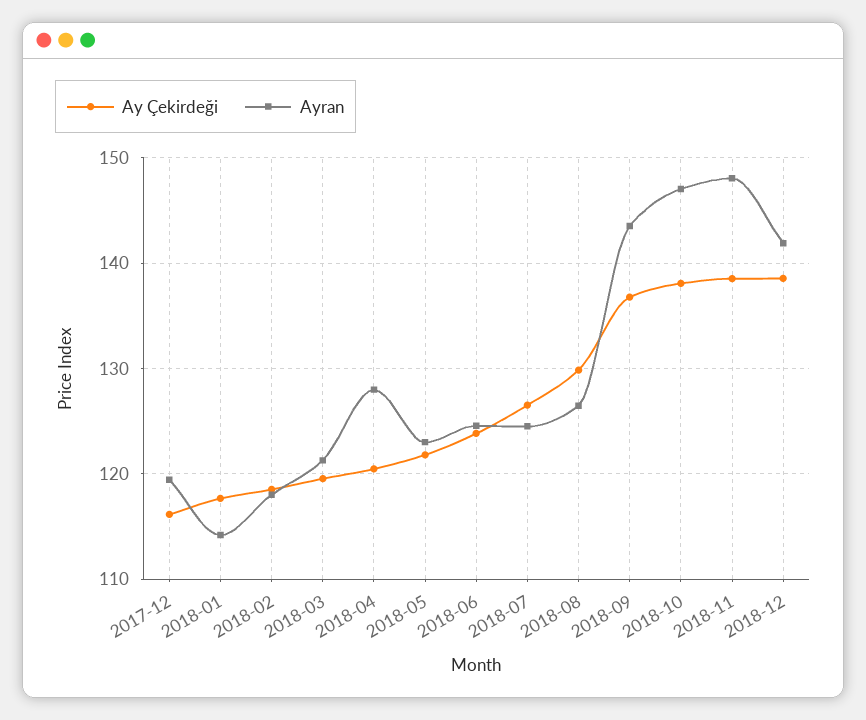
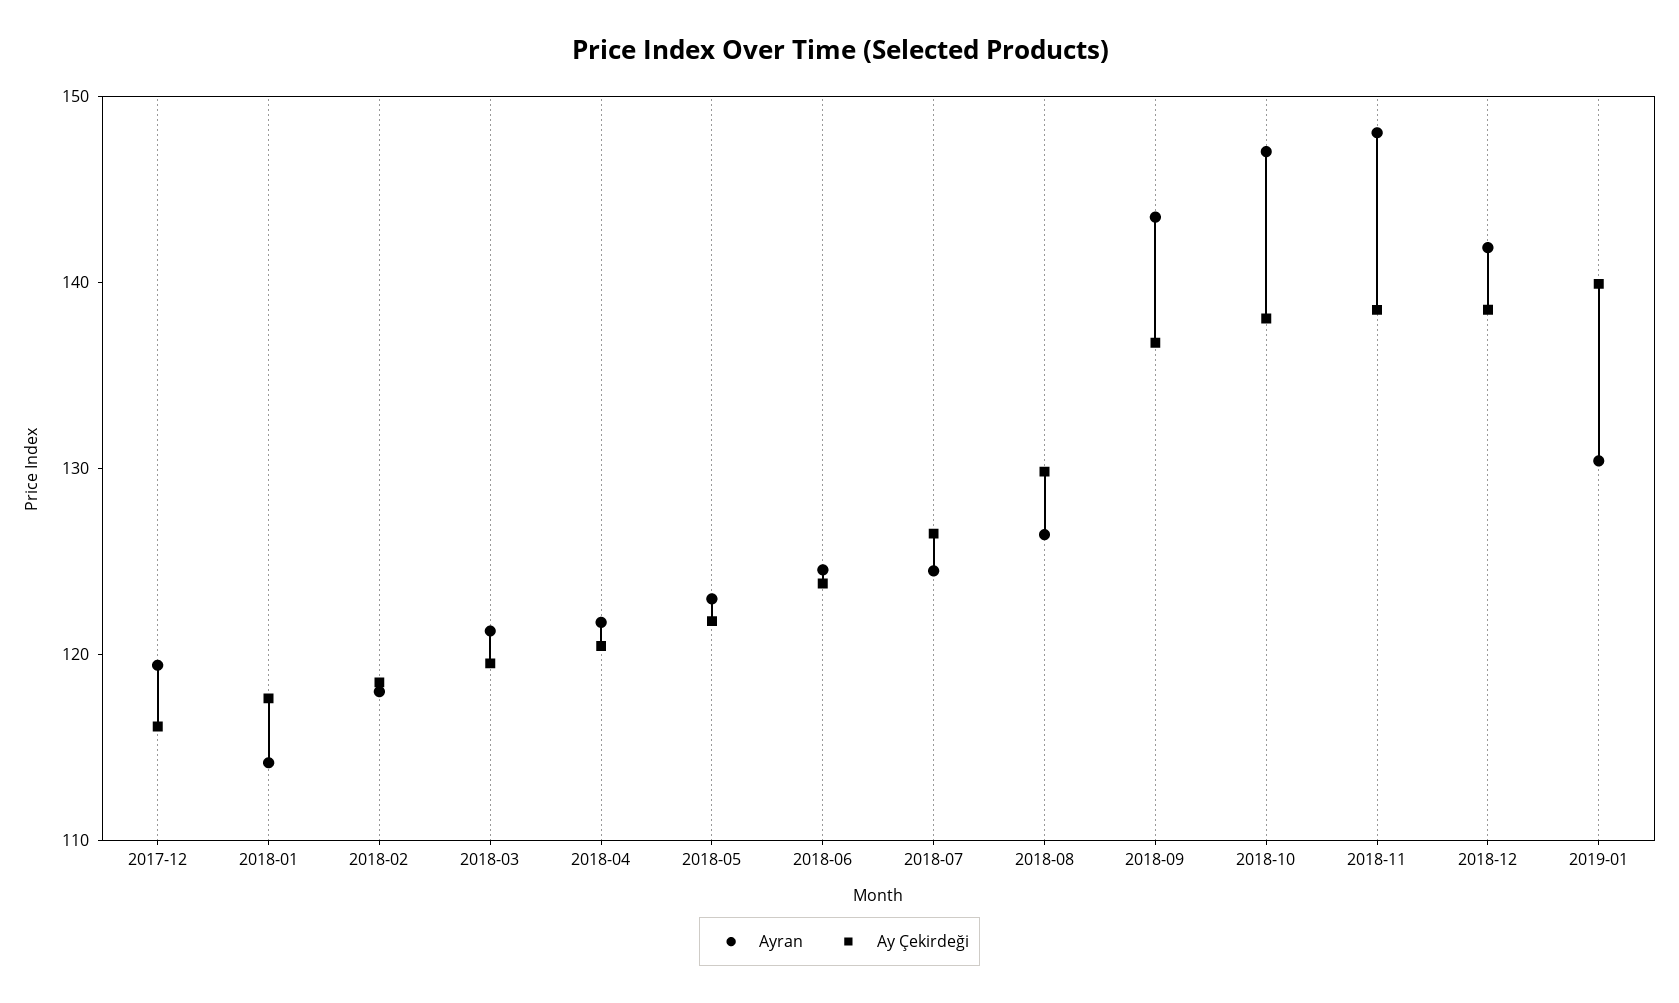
Ayran, 2018-04: 128 -> 122
Ayran, 2019-01: none -> 130
Ay Çekirdeği, 2019-01: none -> 140

